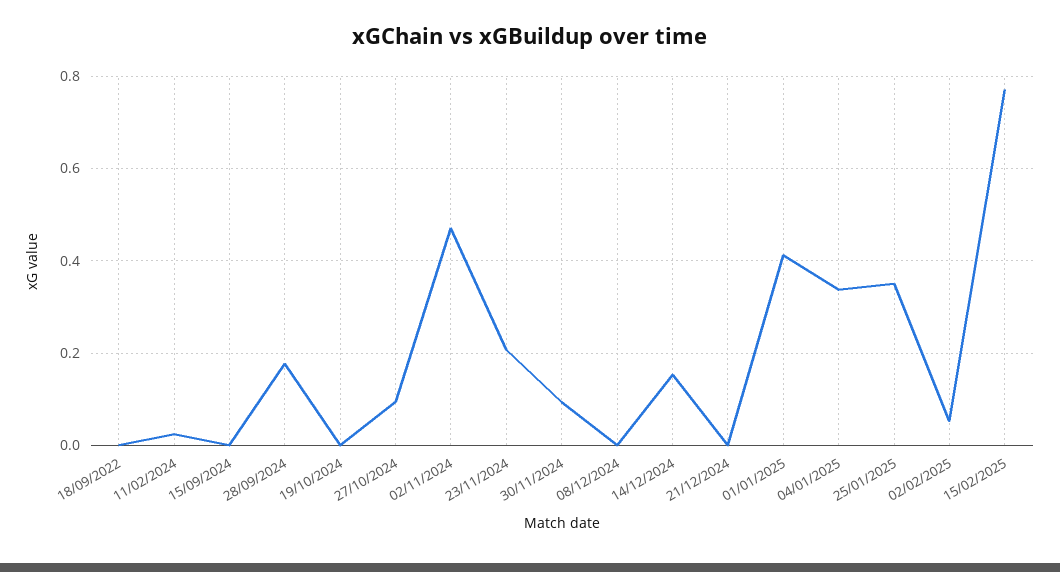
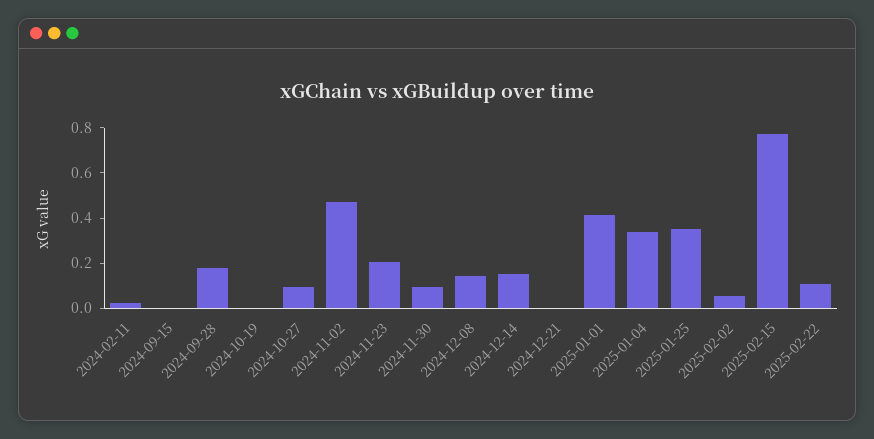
18/09/2022: 0 -> none
08/12/2024: 0 -> 0.15
2025-02-22: none -> 0.1

